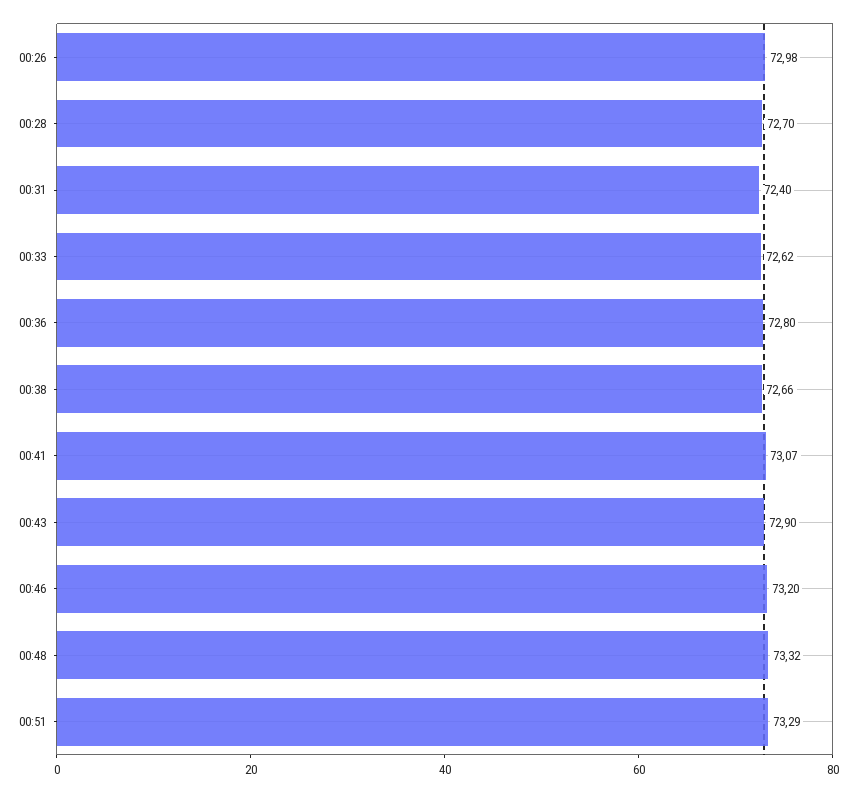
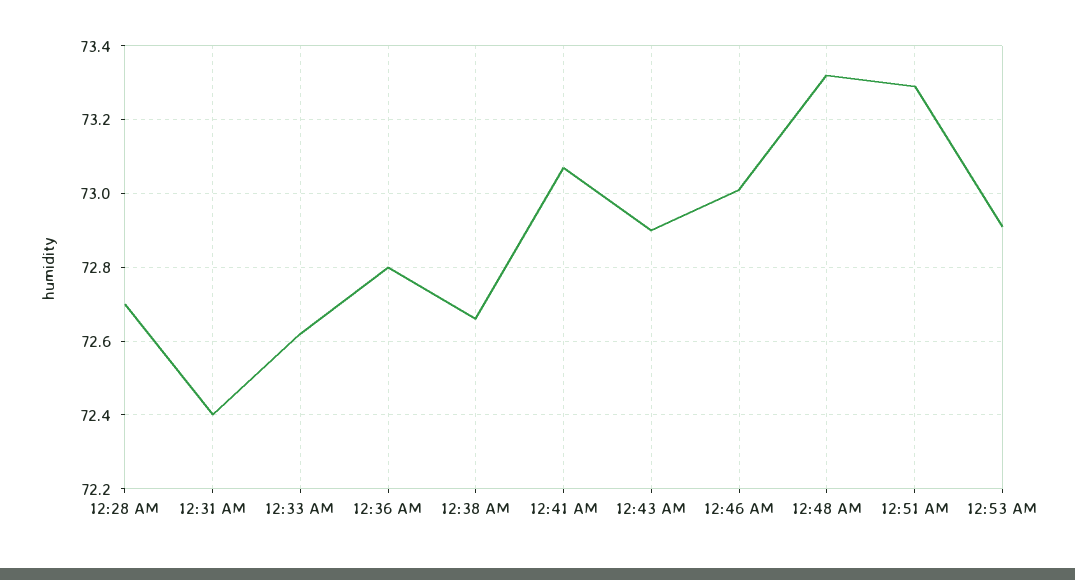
00:26: 72.98 -> none
00:46: 73.2 -> 73
12:53 AM: none -> 72.9

